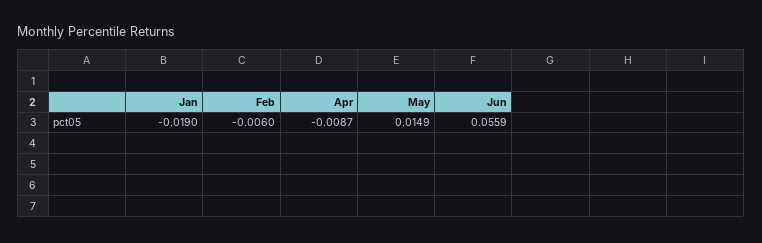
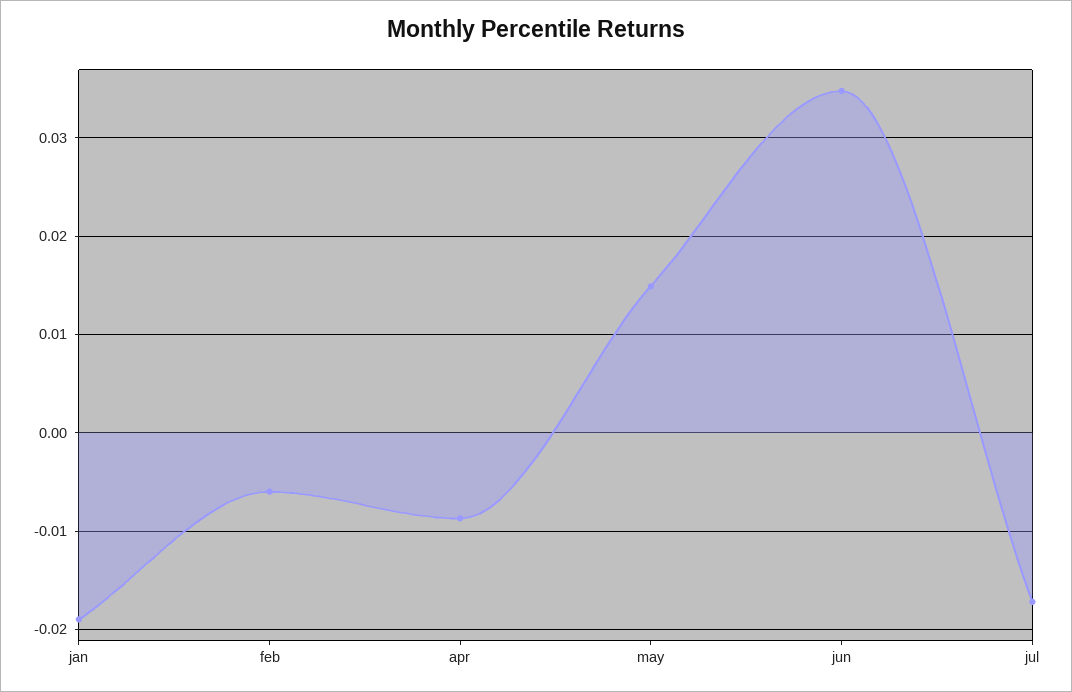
Jun: 0.0559 -> 0.035
jul: none -> -0.017

